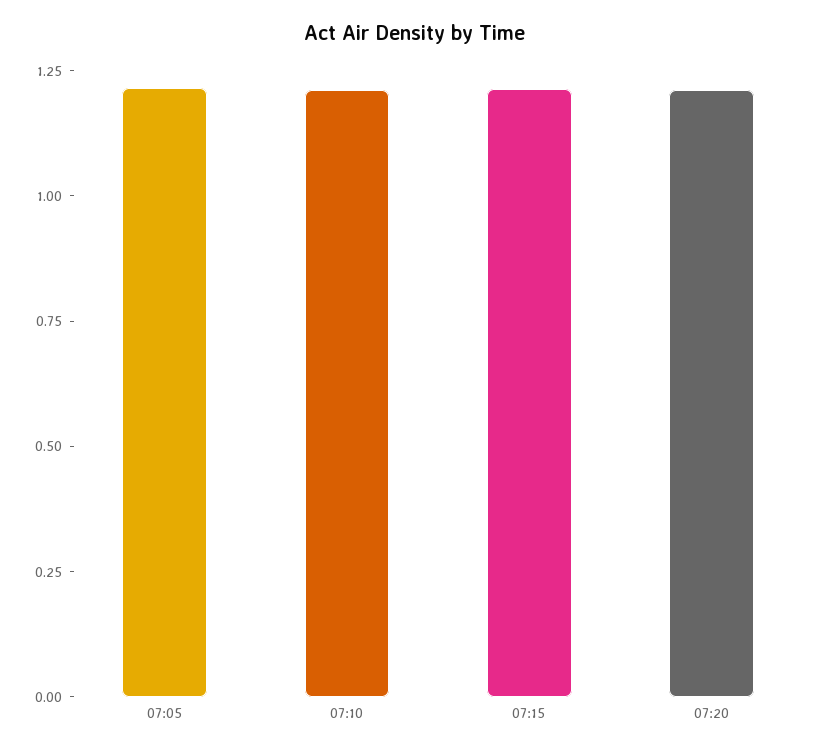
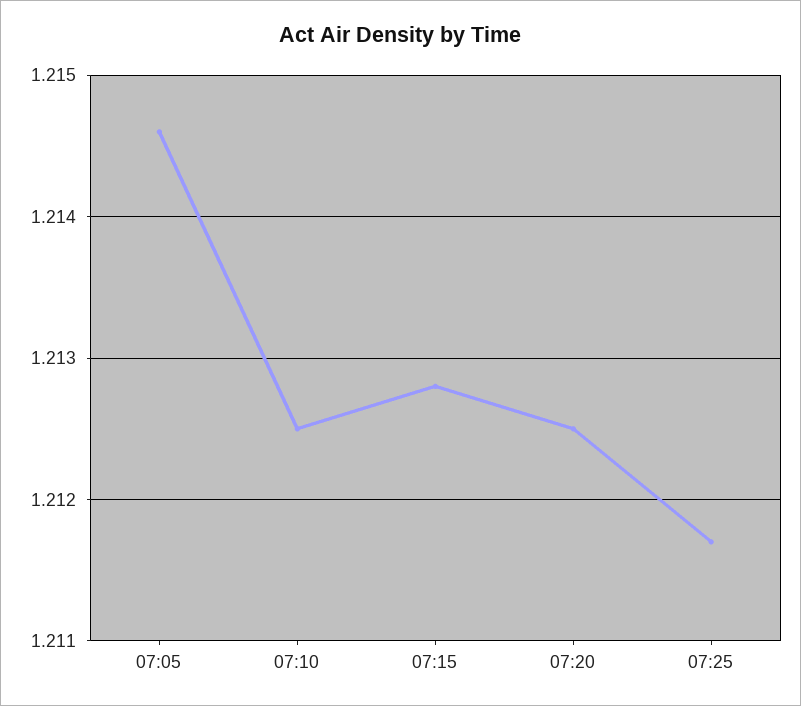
07:25: none -> 1.2117

